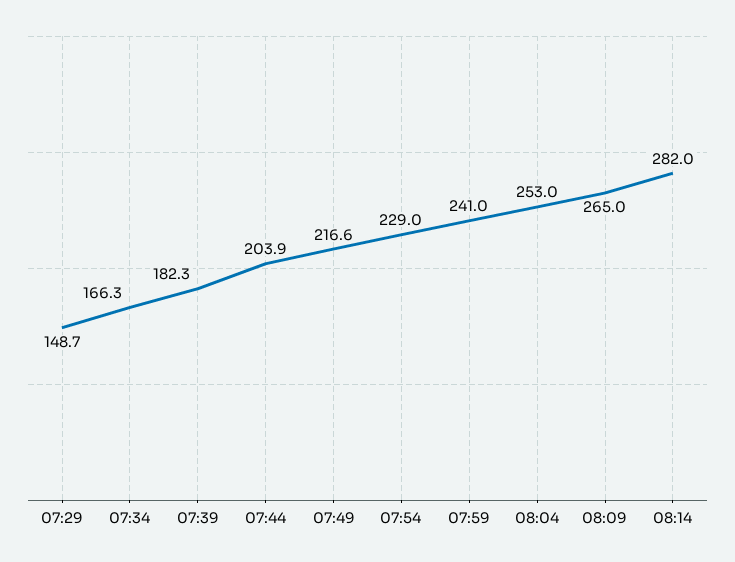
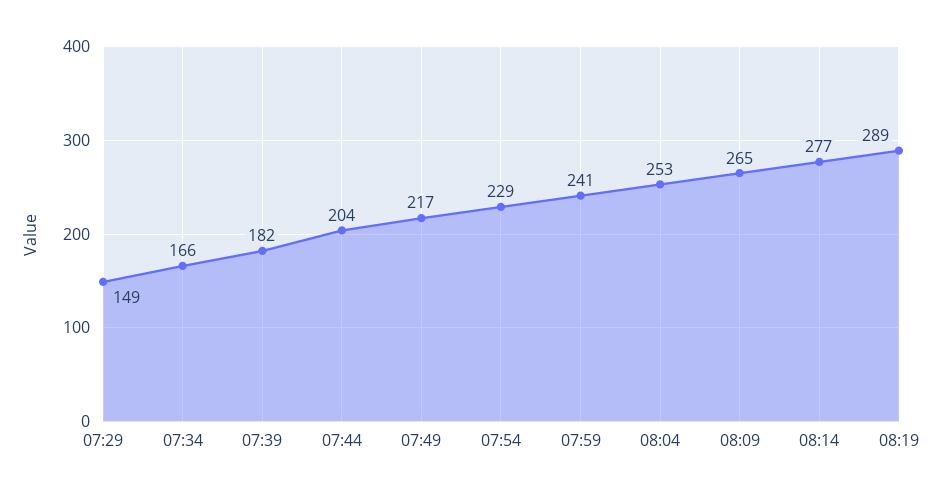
08:14: 282 -> 277
08:19: none -> 289

